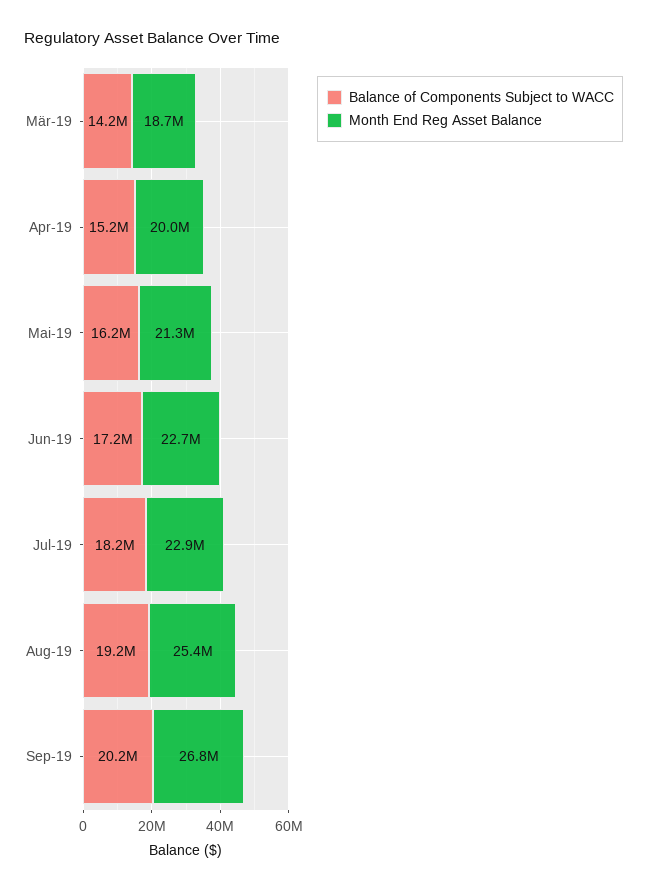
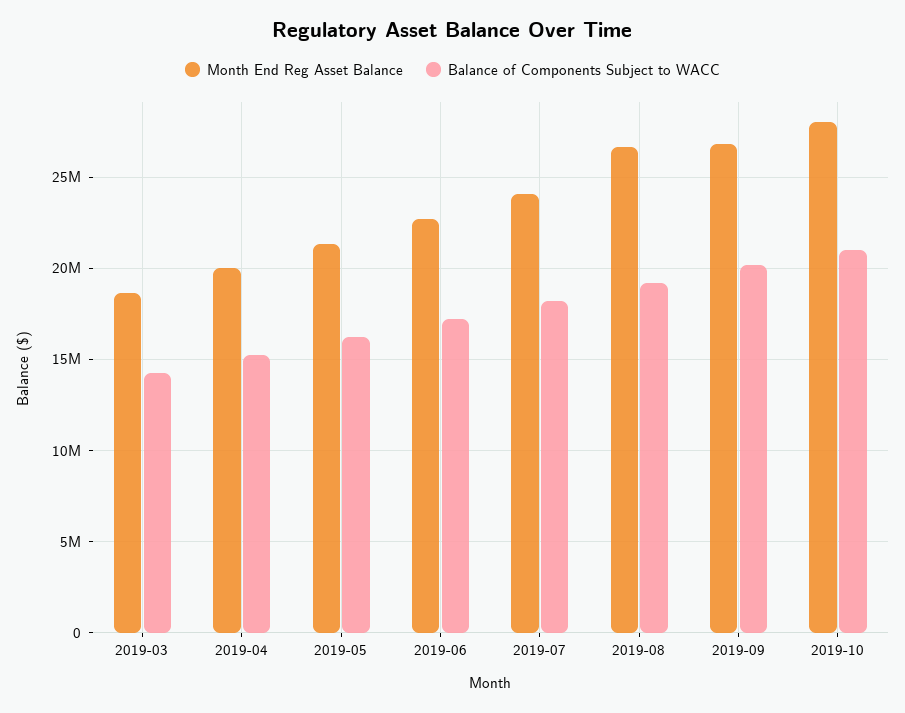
Month End Reg Asset Balance, Jul-19: 22900000 -> 24000000
Month End Reg Asset Balance, Aug-19: 25400000 -> 26500000
Month End Reg Asset Balance, 2019-10: none -> 28000000
Balance of Components Subject to WACC, 2019-10: none -> 21000000

